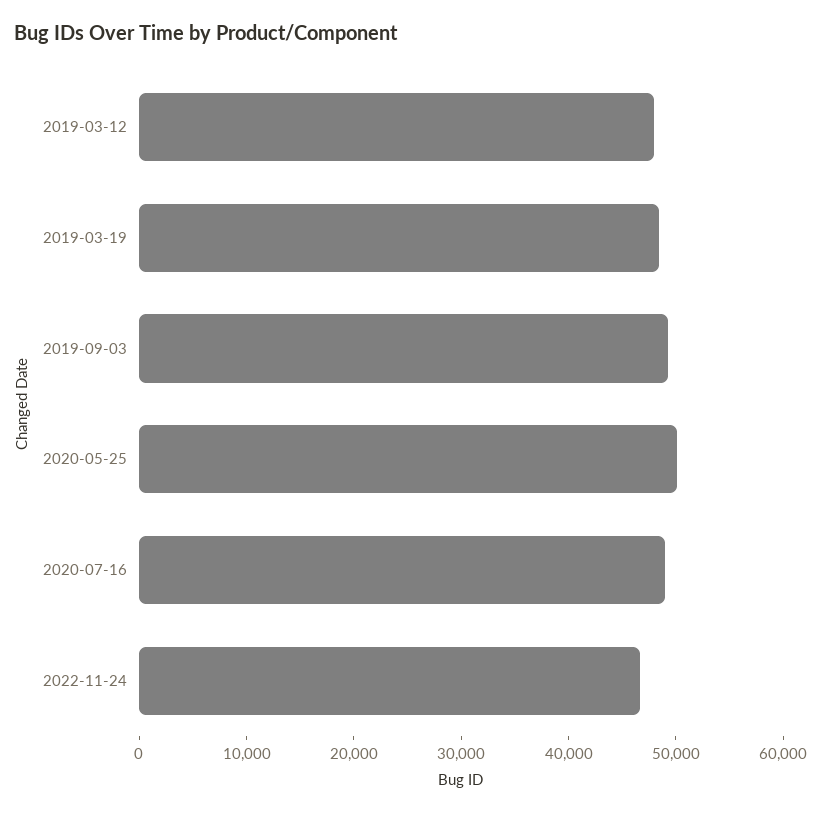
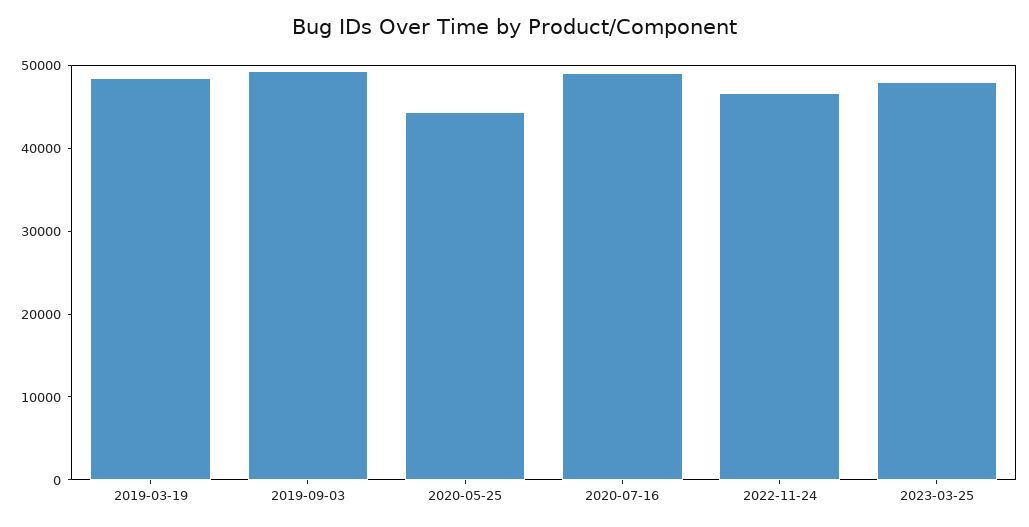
2019-03-12: 48000 -> none
2020-05-25: 50000 -> 44000
2023-03-25: none -> 48000

